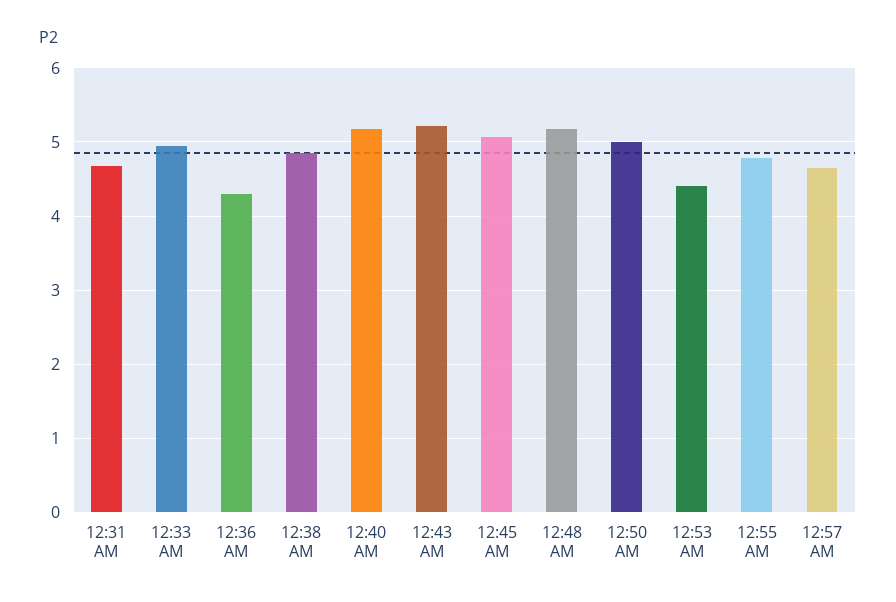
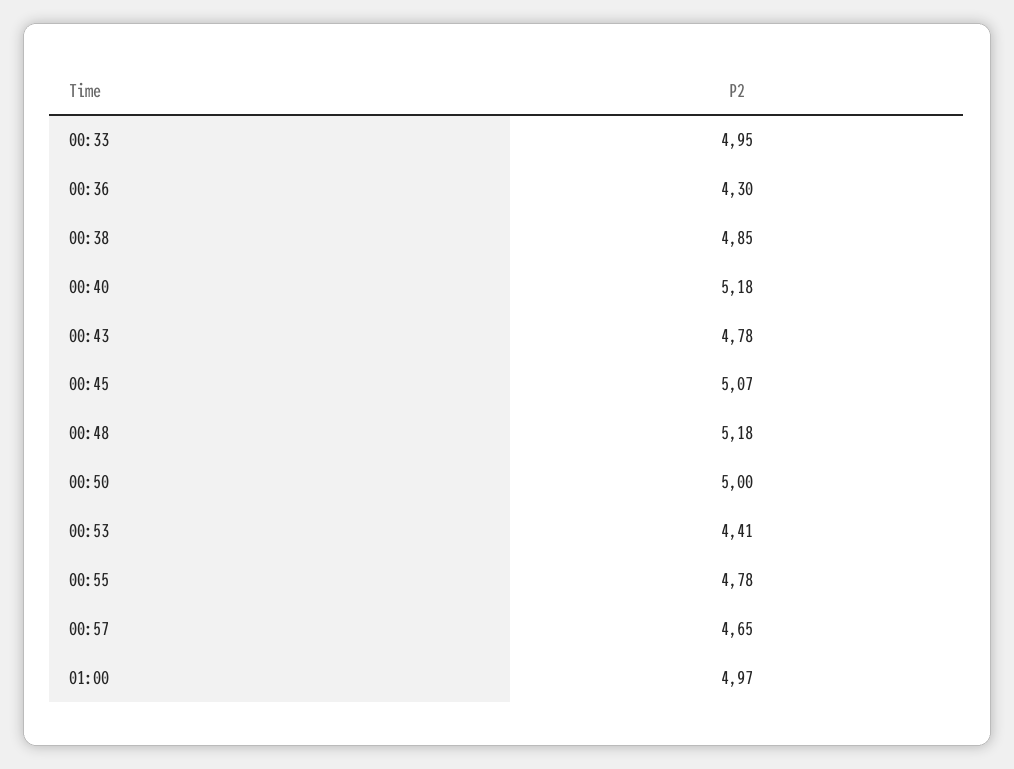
12:31 AM: 4.7 -> none
12:43 AM: 5.2 -> 4.78
01:00: none -> 4.97

